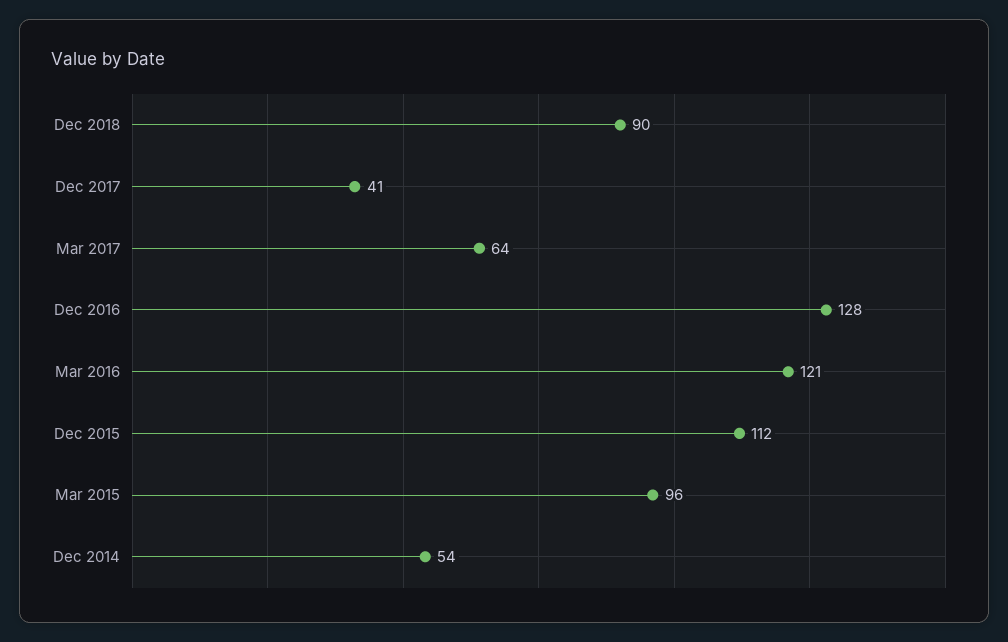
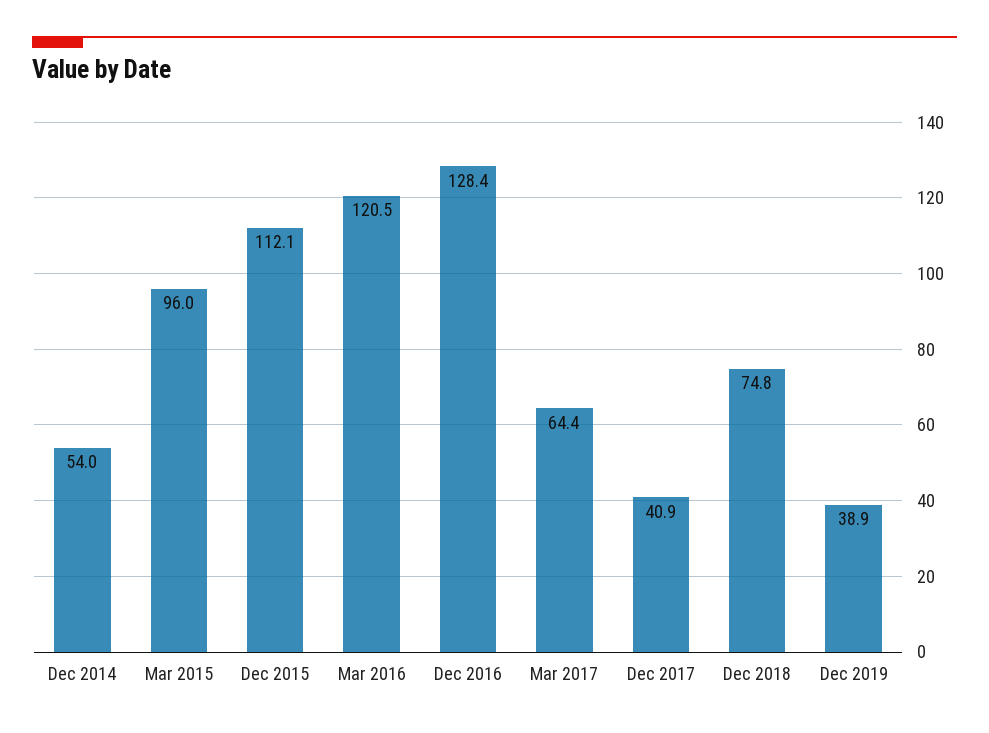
Dec 2018: 90 -> 74.8
Dec 2019: none -> 38.9

